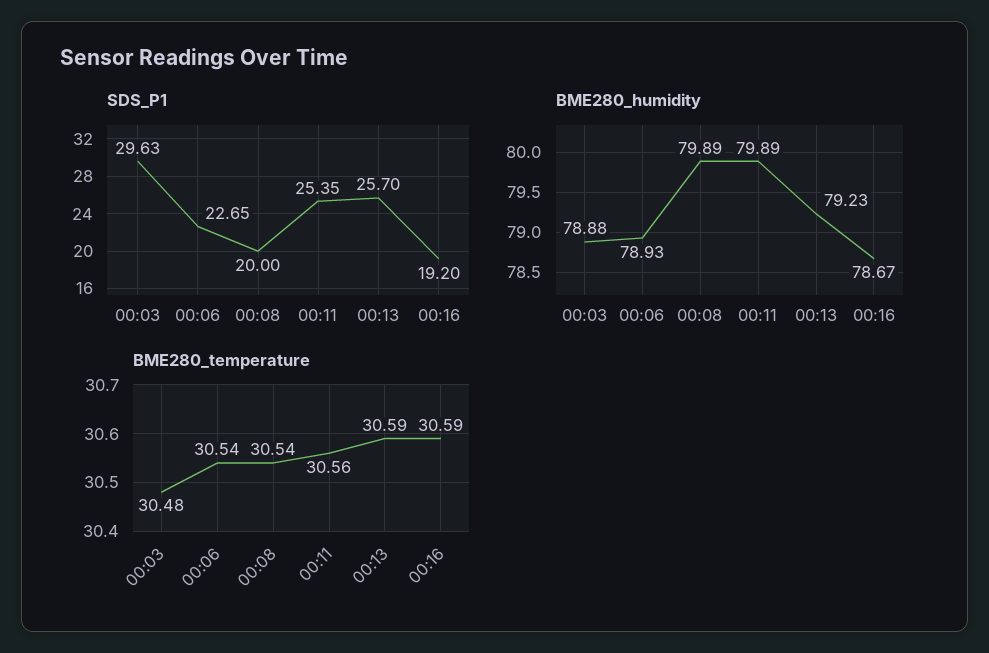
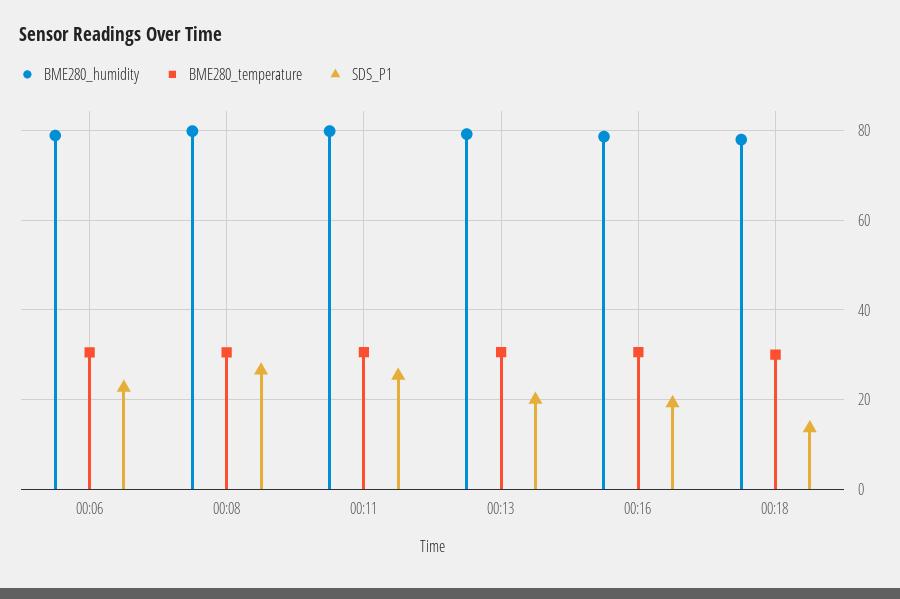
SDS_P1, 00:03: 29.63 -> none
SDS_P1, 00:08: 20 -> 26
SDS_P1, 00:13: 25.7 -> 20
BME280_humidity, 00:03: 78.88 -> none
BME280_temperature, 00:03: 30.48 -> none
BME280_humidity, 00:18: none -> 78
BME280_temperature, 00:18: none -> 30
SDS_P1, 00:18: none -> 14

